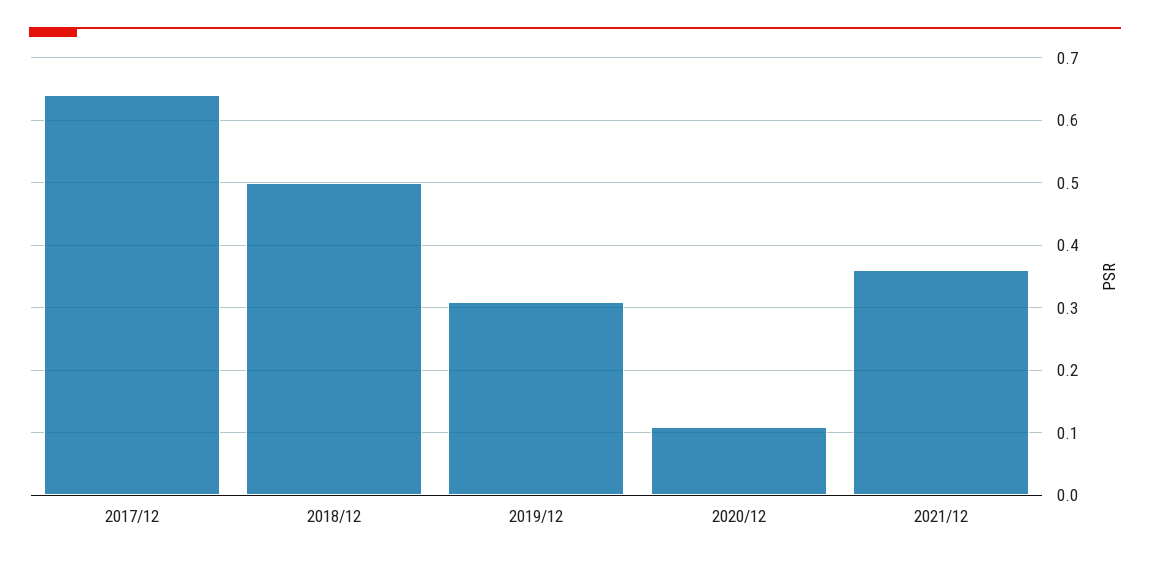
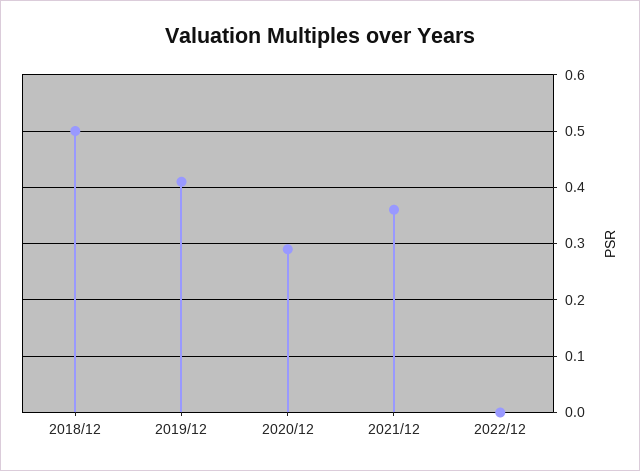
2017/12: 0.64 -> none
2019/12: 0.31 -> 0.4
2020/12: 0.11 -> 0.3
2022/12: none -> 0

